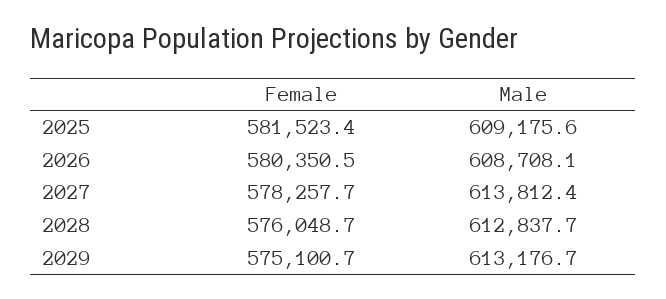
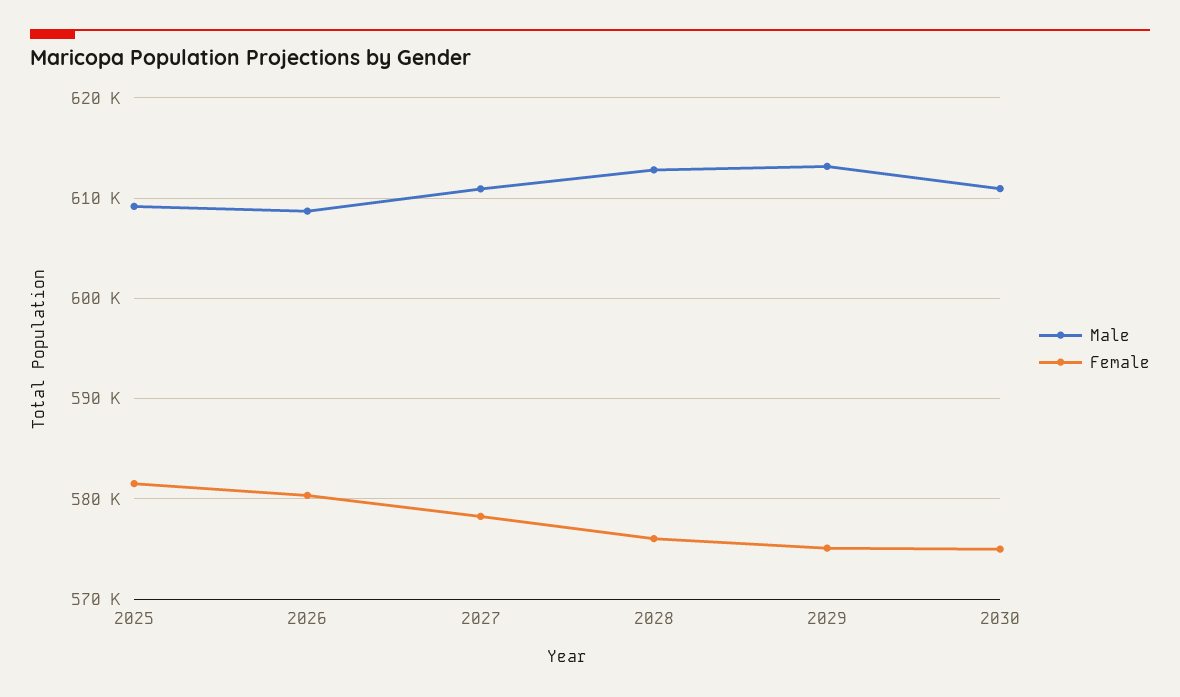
Male, 2027: 613812.4 -> 611000
Male, 2030: none -> 611000
Female, 2030: none -> 575000

